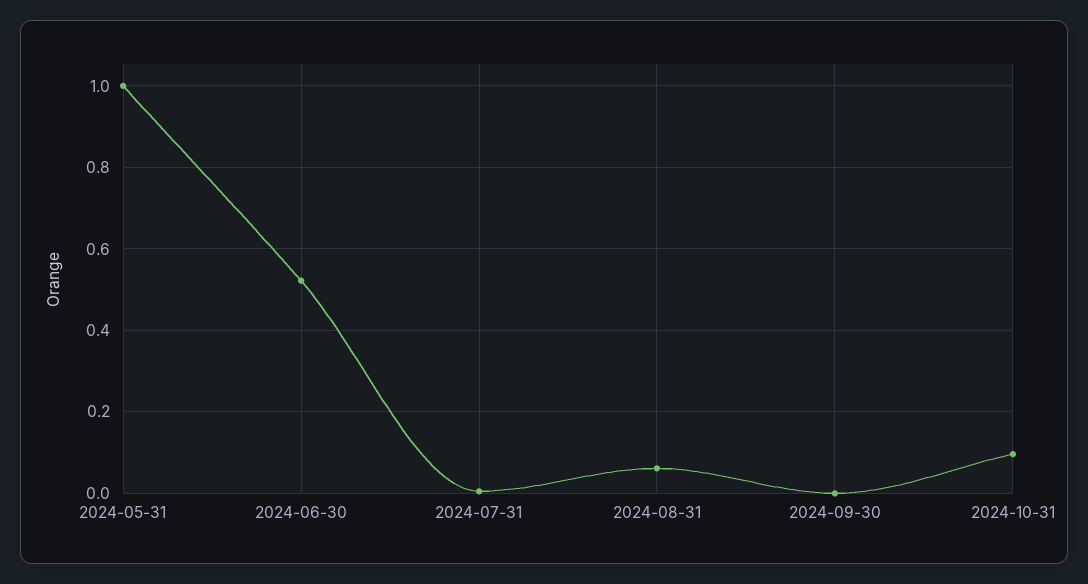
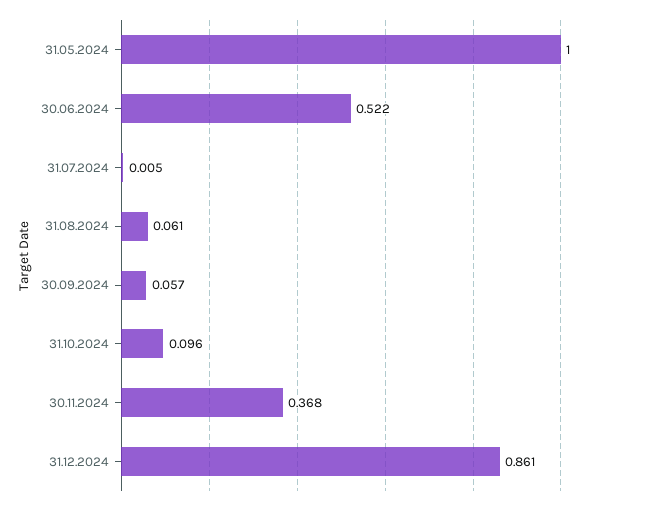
2024-09-30: 0 -> 0.057
30.11.2024: none -> 0.368
31.12.2024: none -> 0.861

